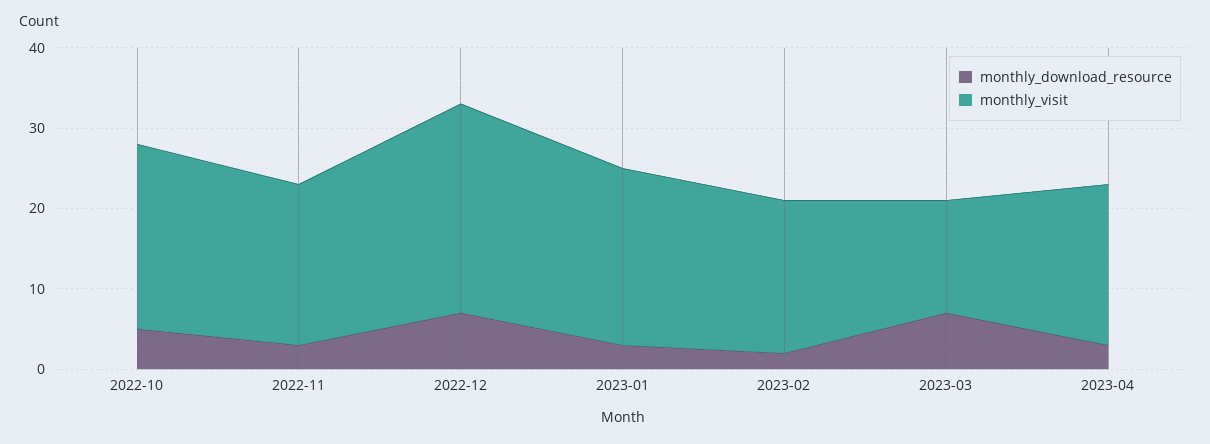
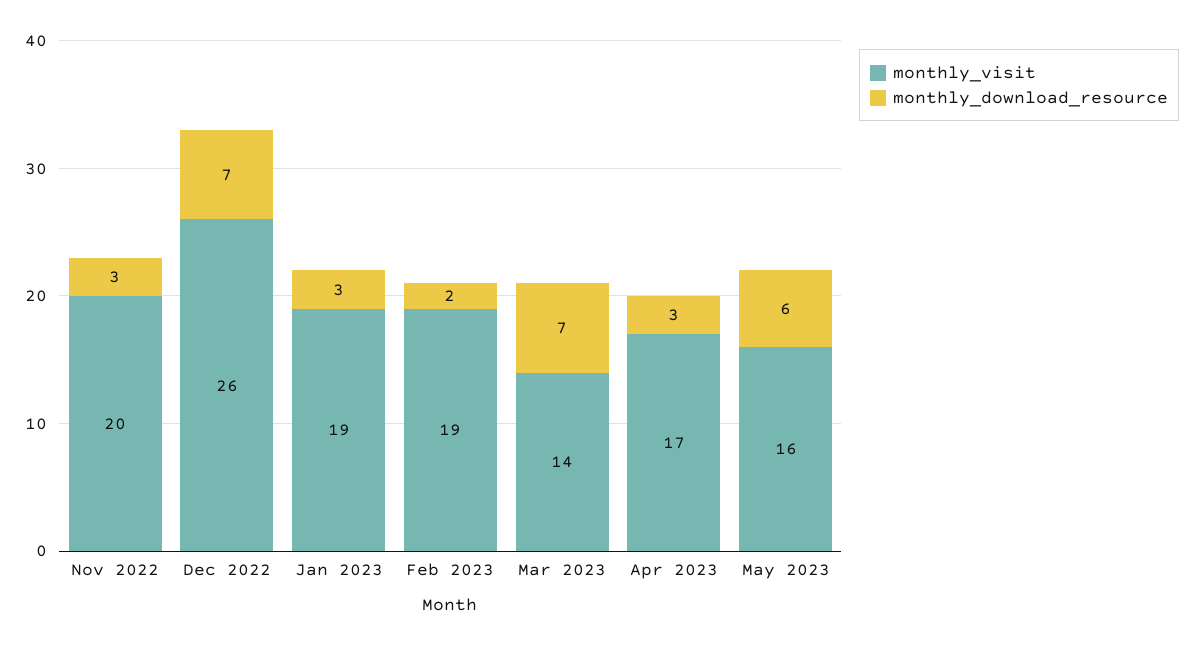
monthly_download_resource, 2022-10: 5 -> none
monthly_visit, 2022-10: 23 -> none
monthly_visit, 2023-01: 22 -> 19
monthly_visit, 2023-04: 20 -> 17
monthly_visit, May 2023: none -> 16
monthly_download_resource, May 2023: none -> 6

